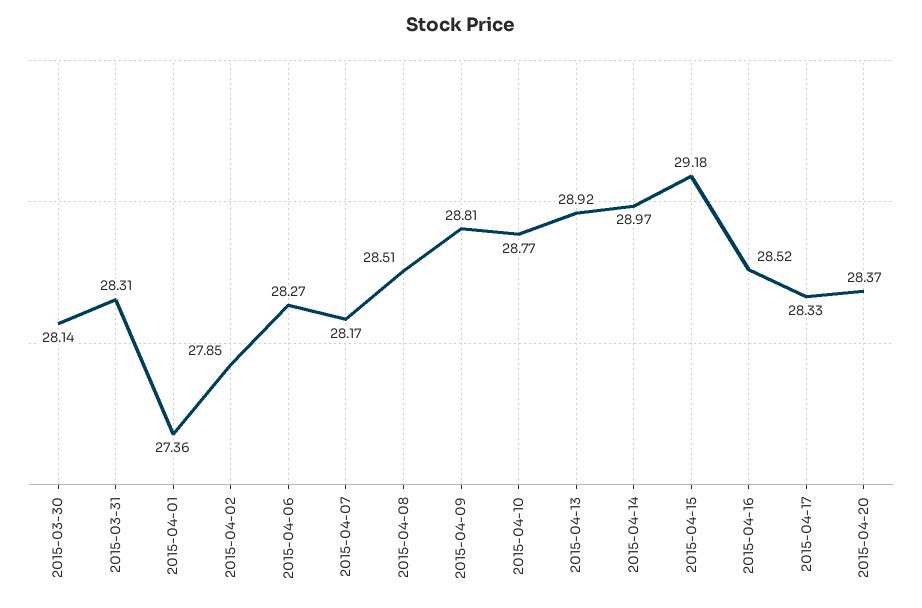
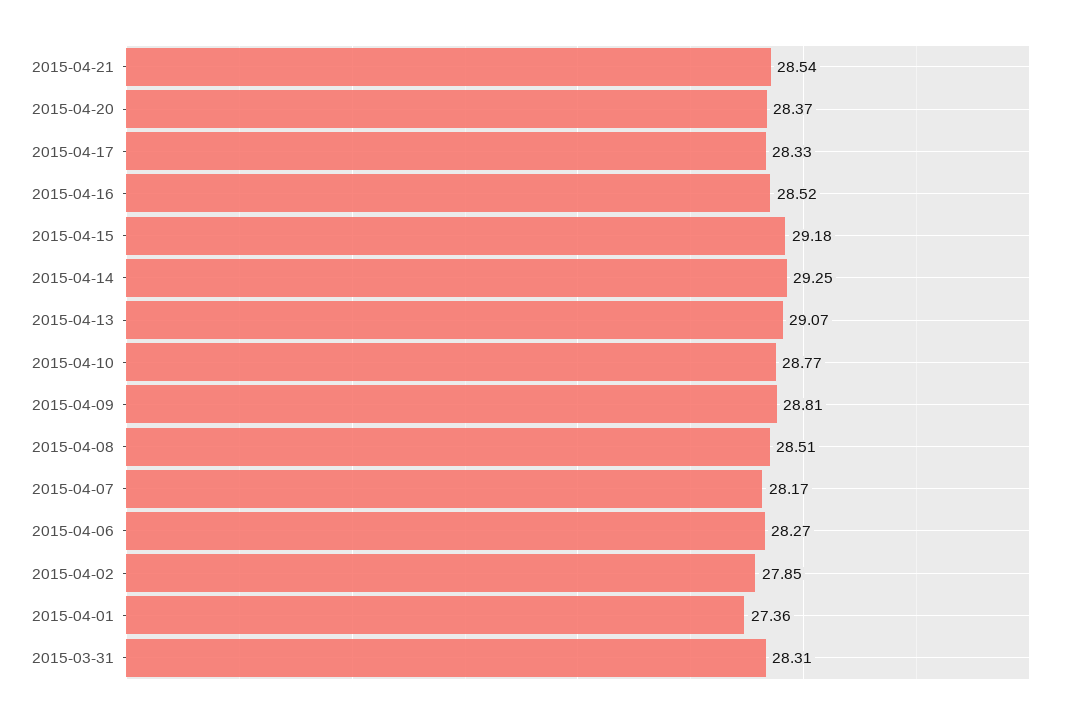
2015-03-30: 28.14 -> none
2015-04-13: 28.92 -> 29.07
2015-04-14: 28.97 -> 29.25
2015-04-21: none -> 28.54

